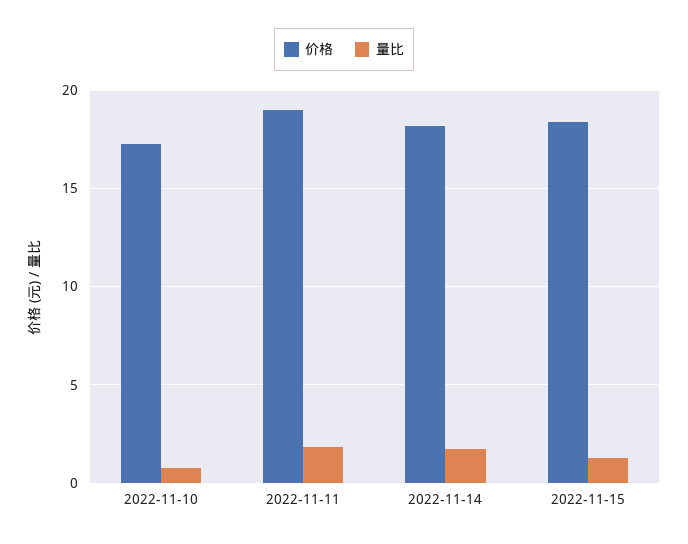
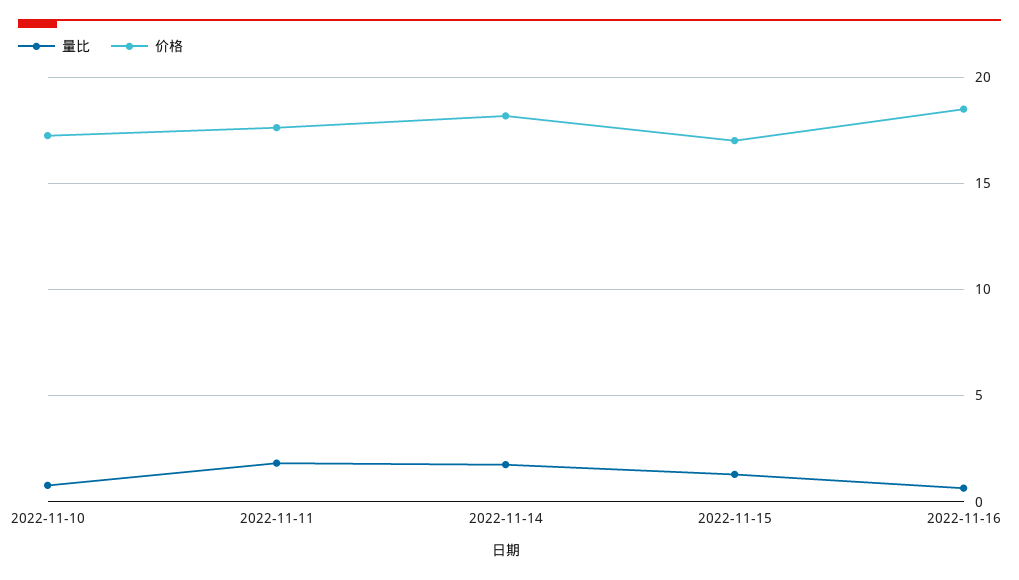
价格, 2022-11-11: 19 -> 17.5
价格, 2022-11-15: 18.5 -> 17
量比, 2022-11-16: none -> 0.5
价格, 2022-11-16: none -> 18.5

